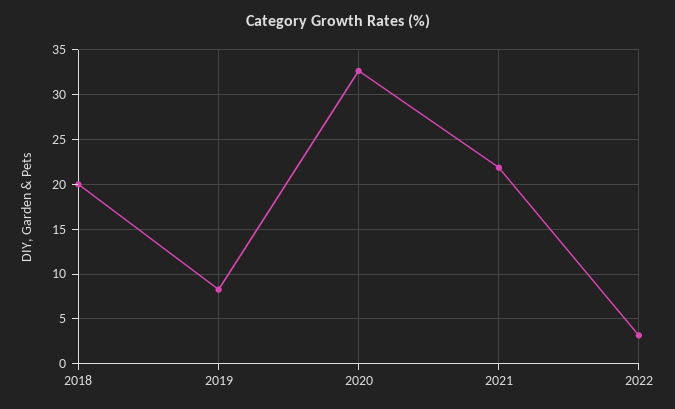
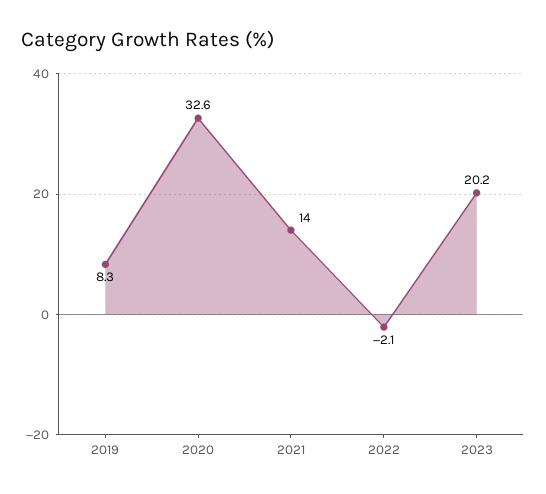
2018: 20 -> none
2021: 22 -> 14
2022: 3 -> -2.1
2023: none -> 20.2

